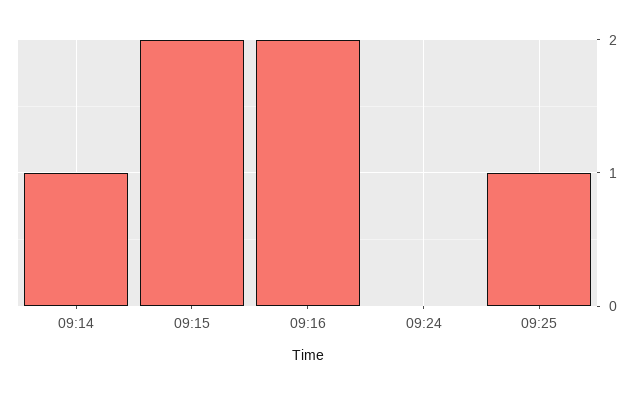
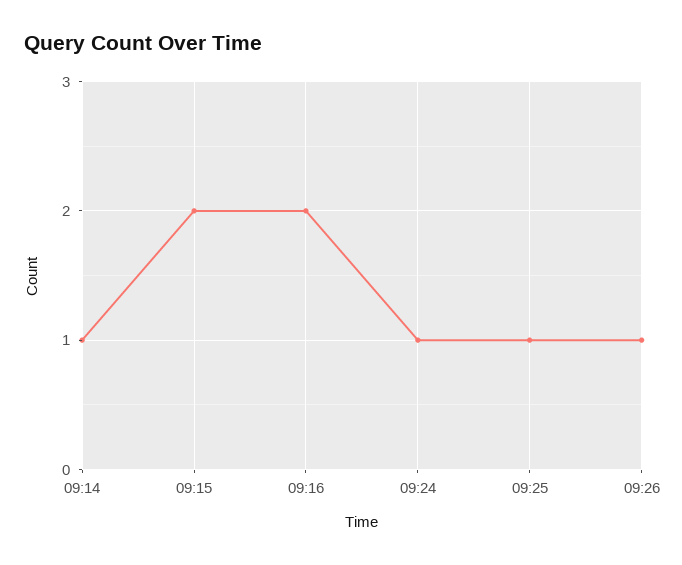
09:24: 0 -> 1
09:26: none -> 1

